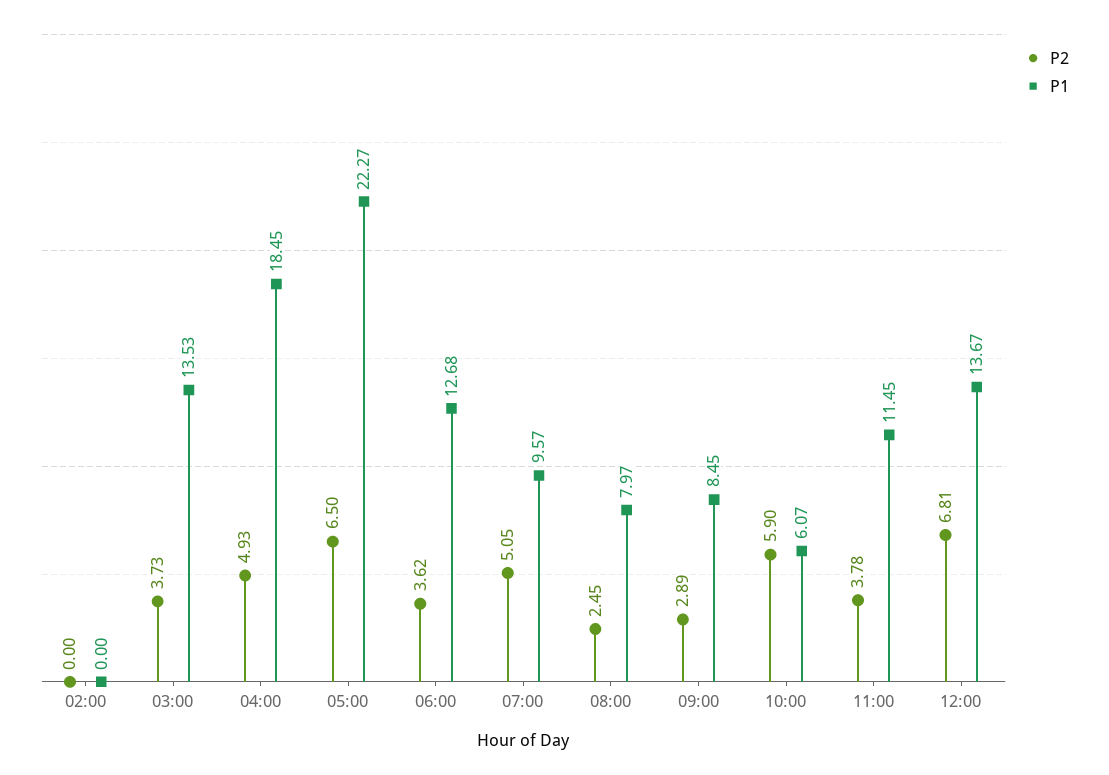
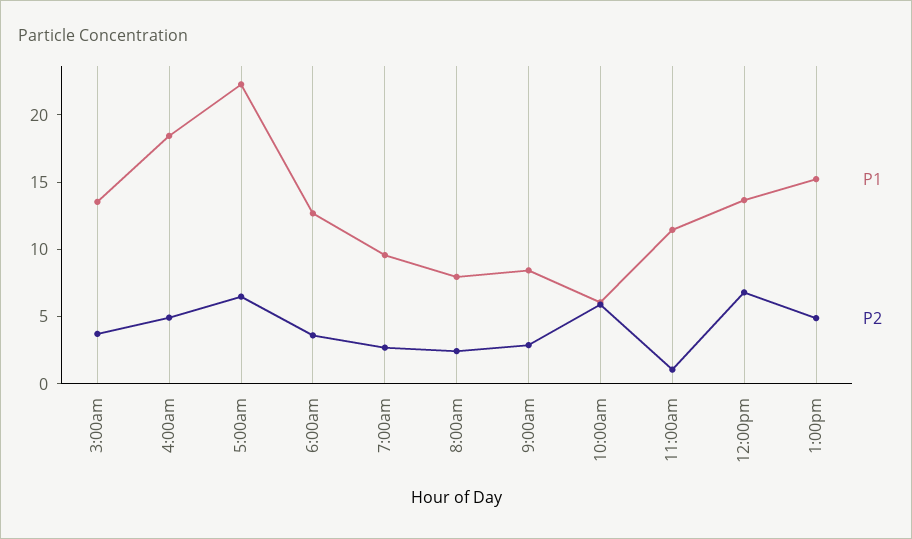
P2, 02:00: 0 -> none
P1, 02:00: 0 -> none
P2, 07:00: 5.05 -> 3
P2, 11:00: 3.78 -> 1
P1, 1:00pm: none -> 15
P2, 1:00pm: none -> 5

